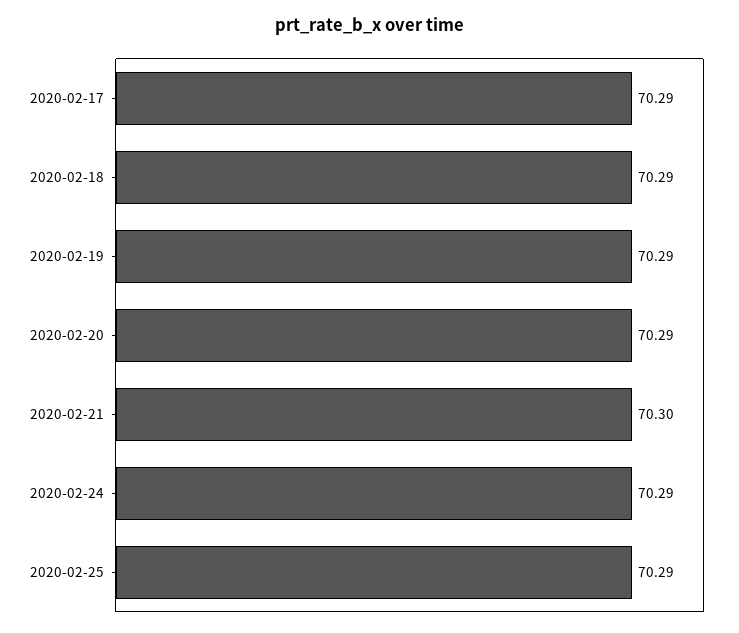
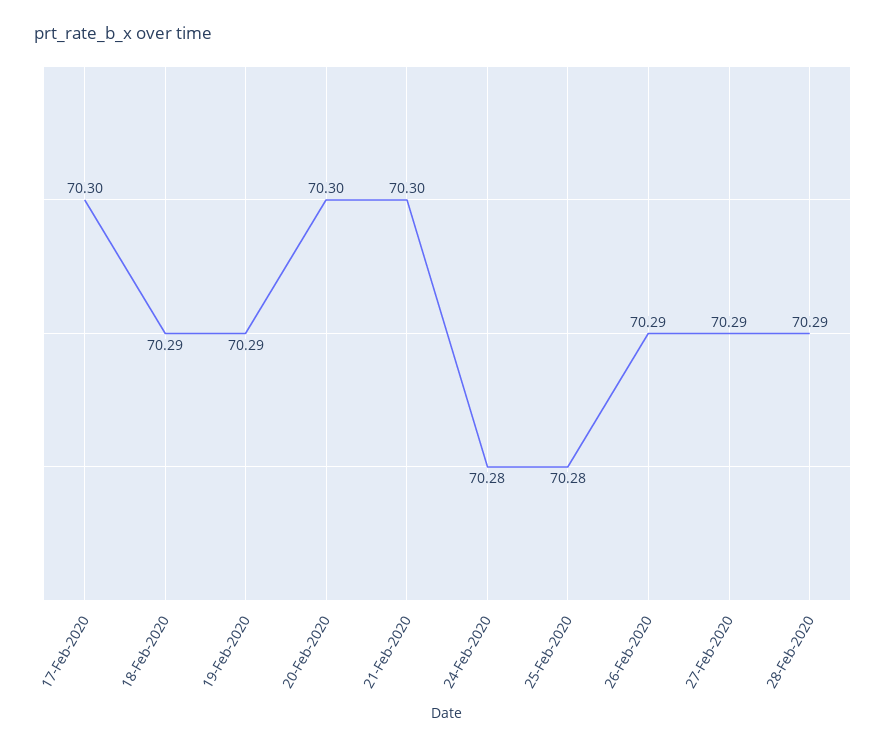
2020-02-17: 70.29 -> 70.3
2020-02-20: 70.29 -> 70.3
2020-02-24: 70.29 -> 70.28
2020-02-25: 70.29 -> 70.28
26-Feb-2020: none -> 70.29
27-Feb-2020: none -> 70.29
28-Feb-2020: none -> 70.29

